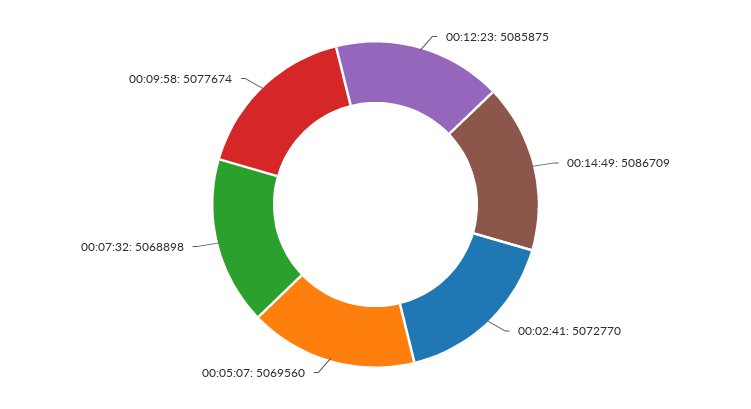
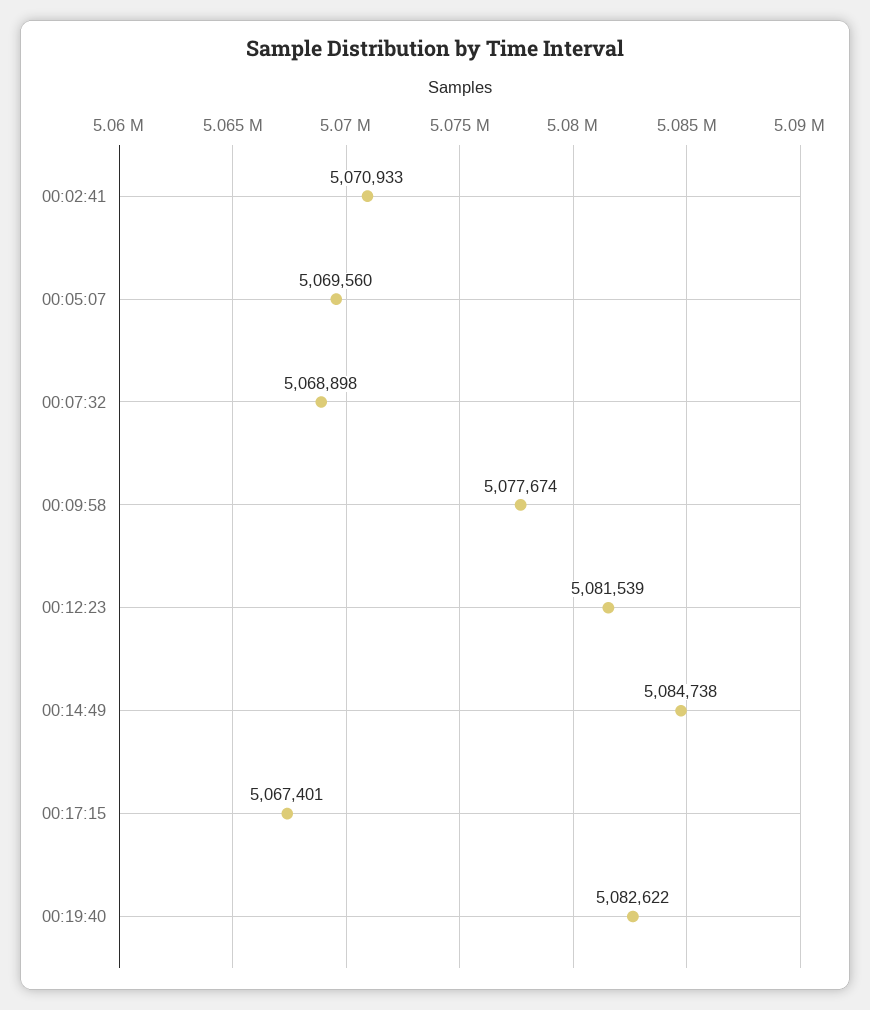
00:12:23: 5085875 -> 5081539
00:14:49: 5086709 -> 5084738
00:02:41: 5072770 -> 5070933
00:17:15: none -> 5067401
00:19:40: none -> 5082622

